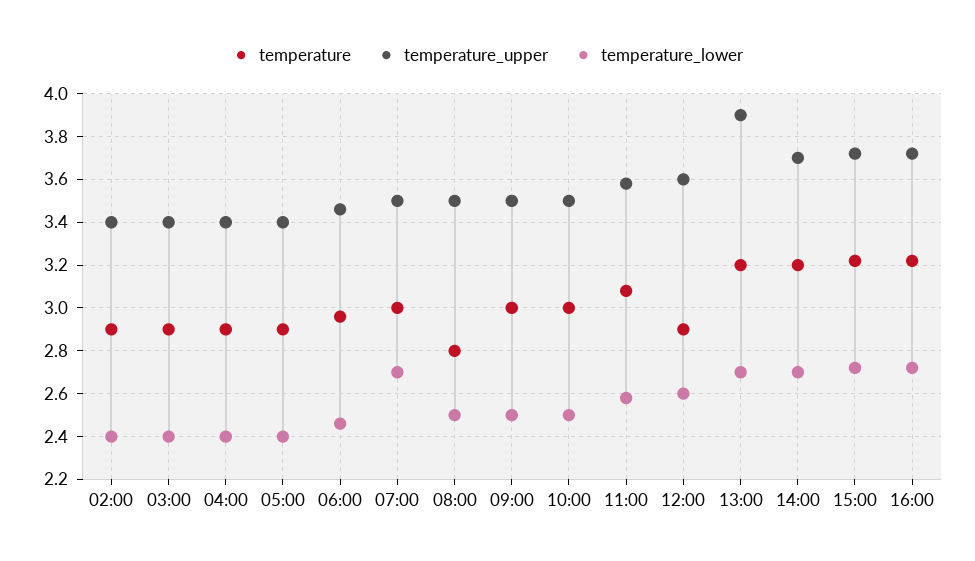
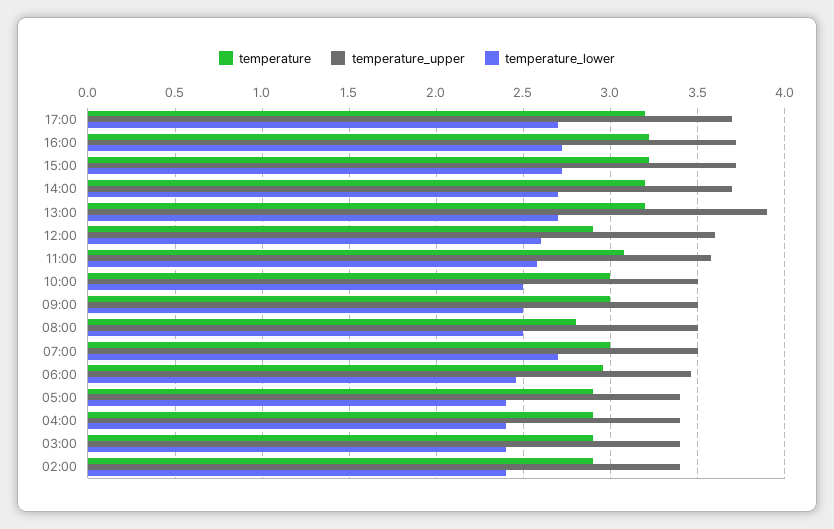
temperature, 17:00: none -> 3.2
temperature_upper, 17:00: none -> 3.7
temperature_lower, 17:00: none -> 2.7

